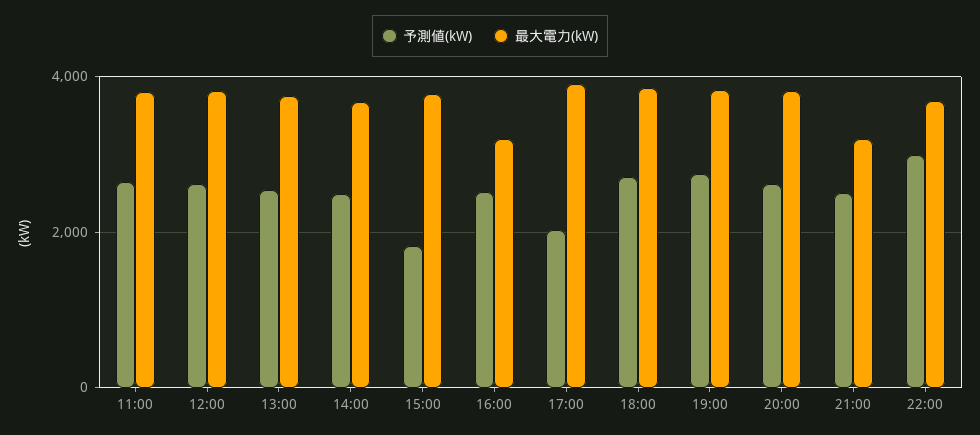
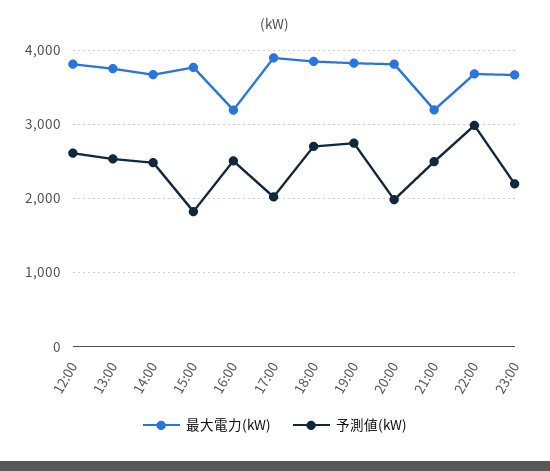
予測値(kW), 11:00: 2600 -> none
最大電力(kW), 11:00: 3800 -> none
予測値(kW), 20:00: 2600 -> 2000
最大電力(kW), 23:00: none -> 3700
予測値(kW), 23:00: none -> 2200

